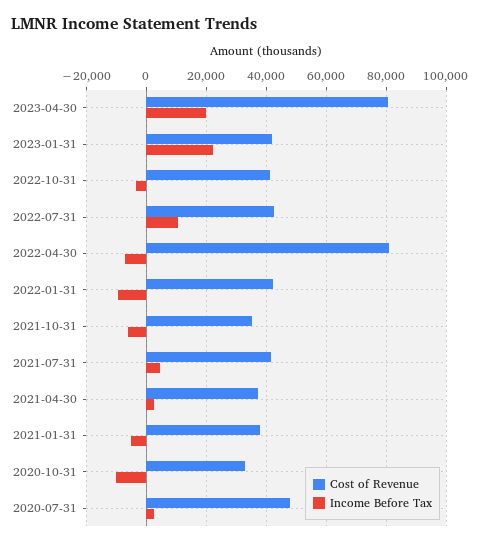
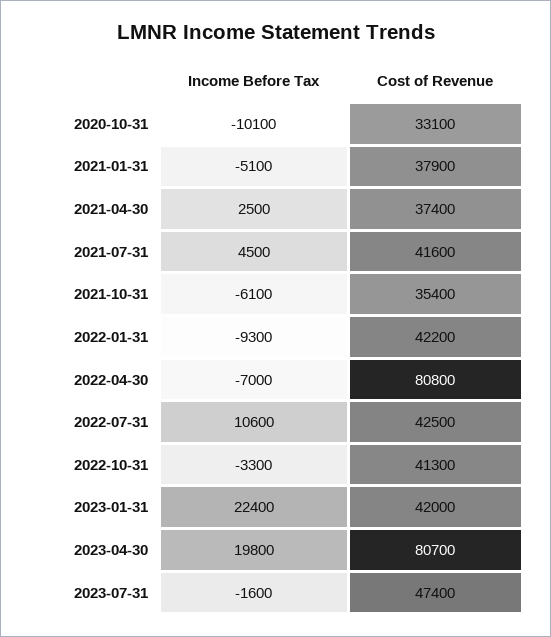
Cost of Revenue, 2020-07-31: 47500 -> none
Income Before Tax, 2020-07-31: 2500 -> none
Income Before Tax, 2023-07-31: none -> -1600
Cost of Revenue, 2023-07-31: none -> 47400

